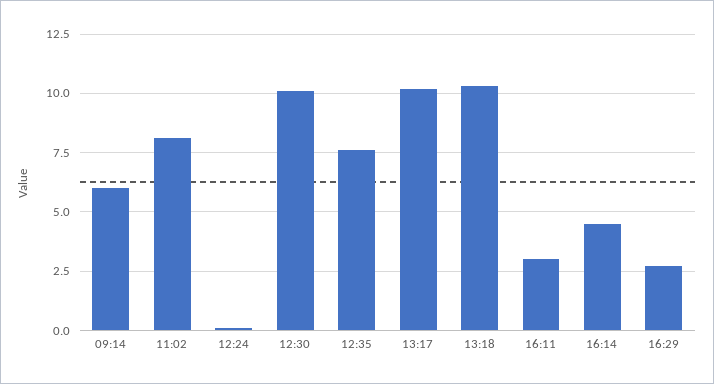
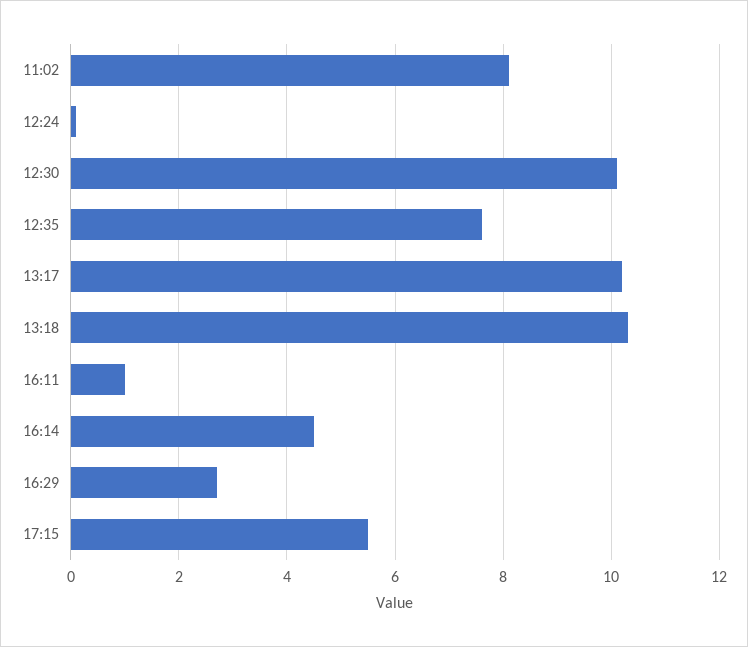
09:14: 6 -> none
16:11: 3 -> 1
17:15: none -> 5.5

